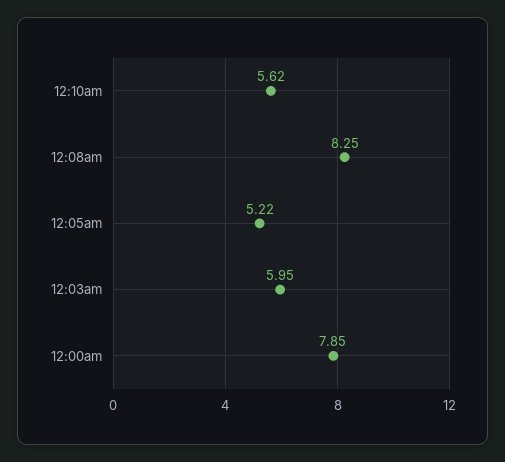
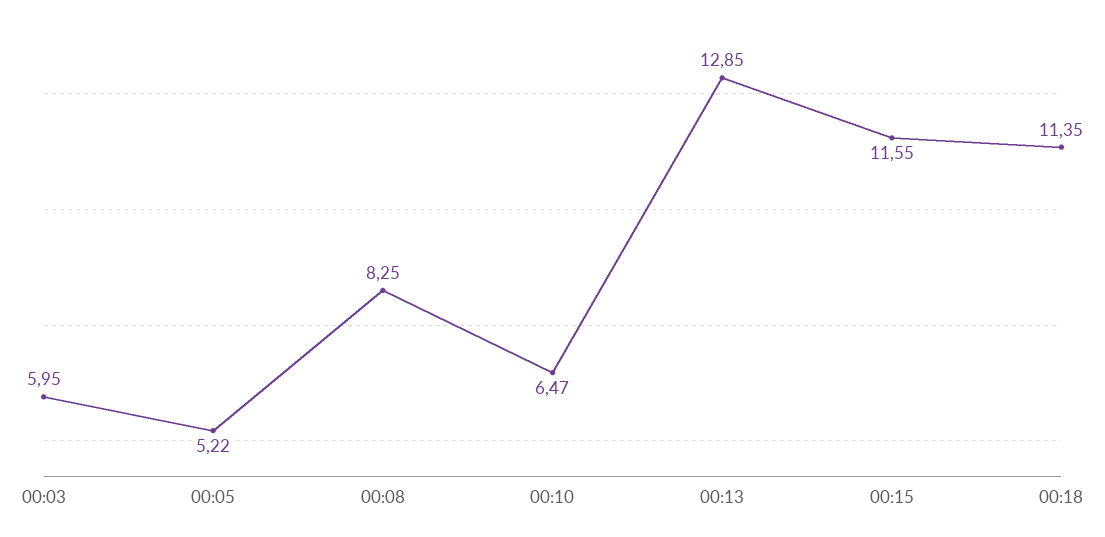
12:10am: 5.62 -> 6.47
12:00am: 7.85 -> none
00:13: none -> 12.85
00:15: none -> 11.55
00:18: none -> 11.35

